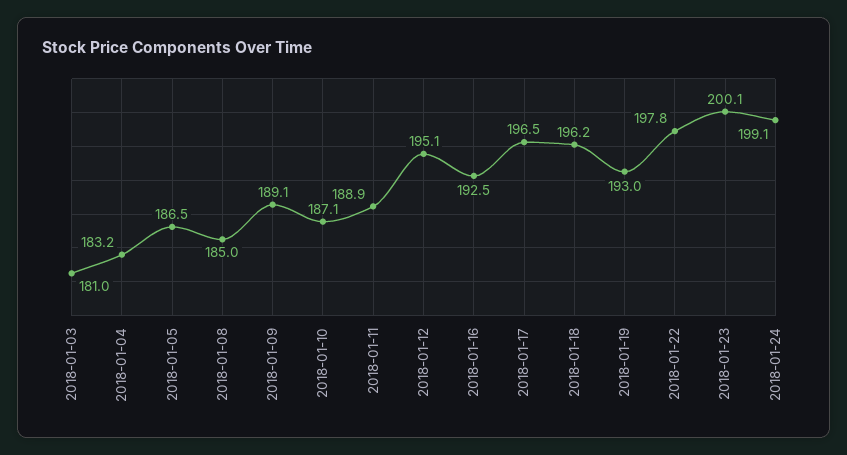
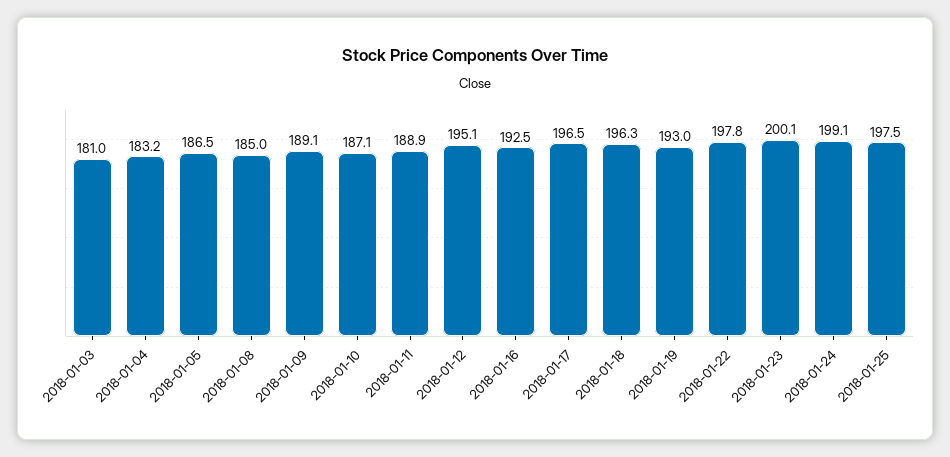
2018-01-18: 196.2 -> 196.3
2018-01-25: none -> 197.5

